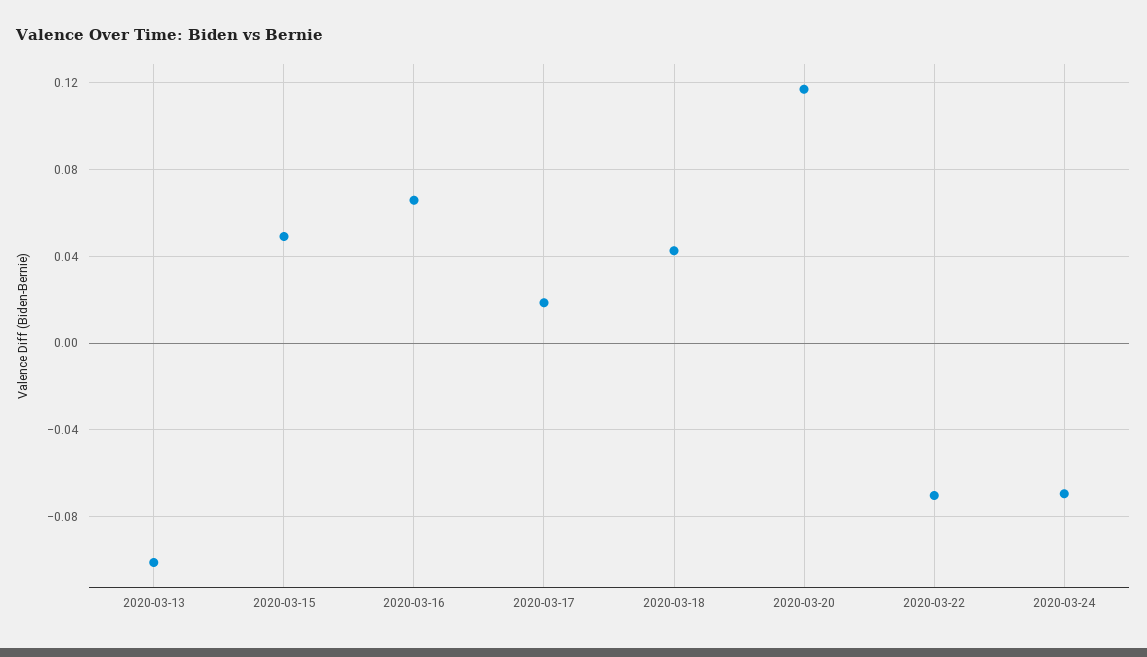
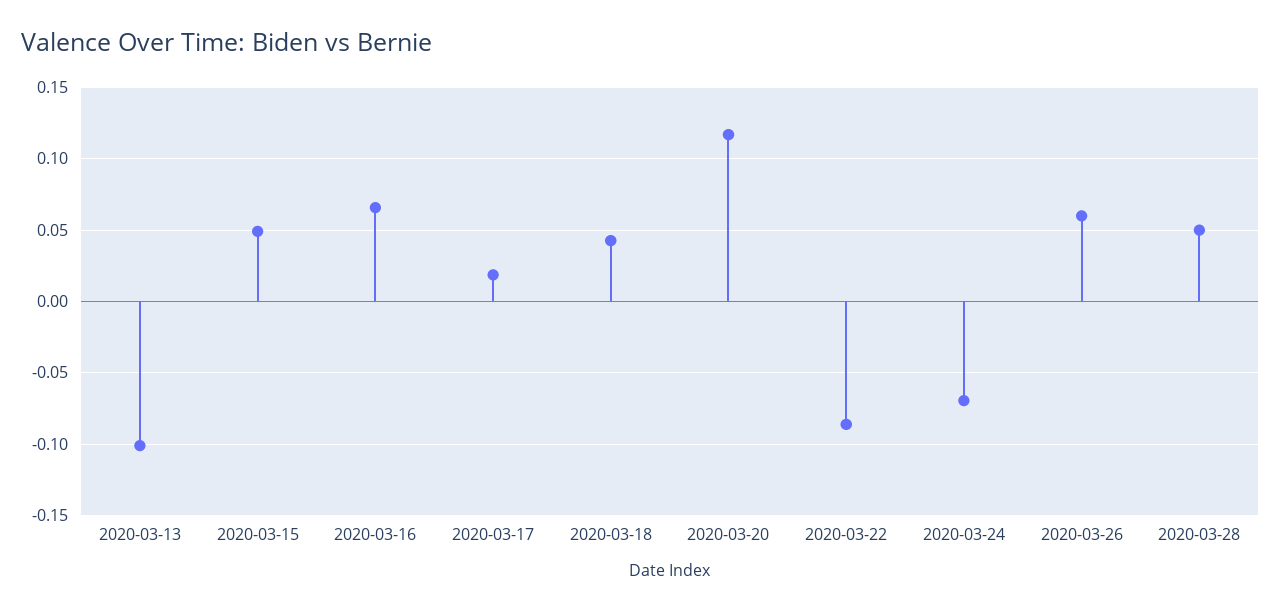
2020-03-22: -0.07 -> -0.085
2020-03-26: none -> 0.06
2020-03-28: none -> 0.05

